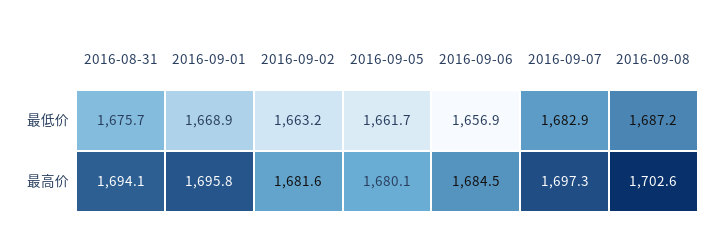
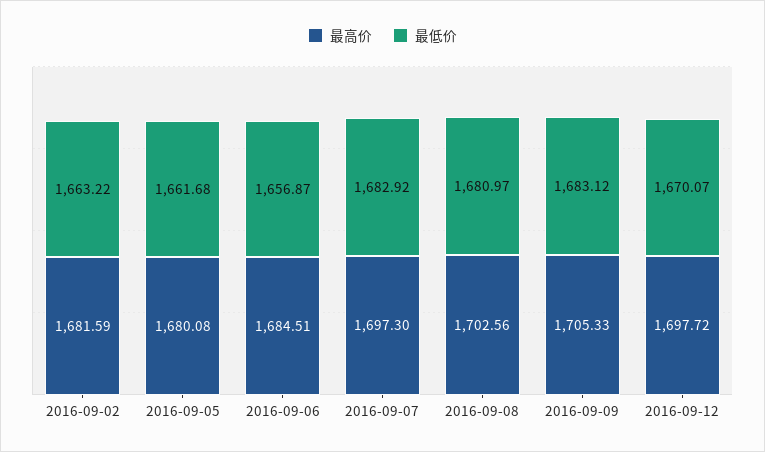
最低价, 2016-08-31: 1675.7 -> none
最低价, 2016-09-01: 1668.9 -> none
最低价, 2016-09-08: 1687.2 -> 1680.97
最高价, 2016-08-31: 1694.1 -> none
最高价, 2016-09-01: 1695.8 -> none
最高价, 2016-09-09: none -> 1705.33
最低价, 2016-09-09: none -> 1683.12
最高价, 2016-09-12: none -> 1697.72
最低价, 2016-09-12: none -> 1670.07

